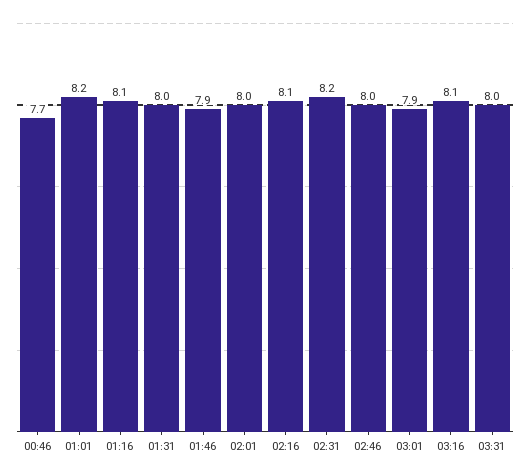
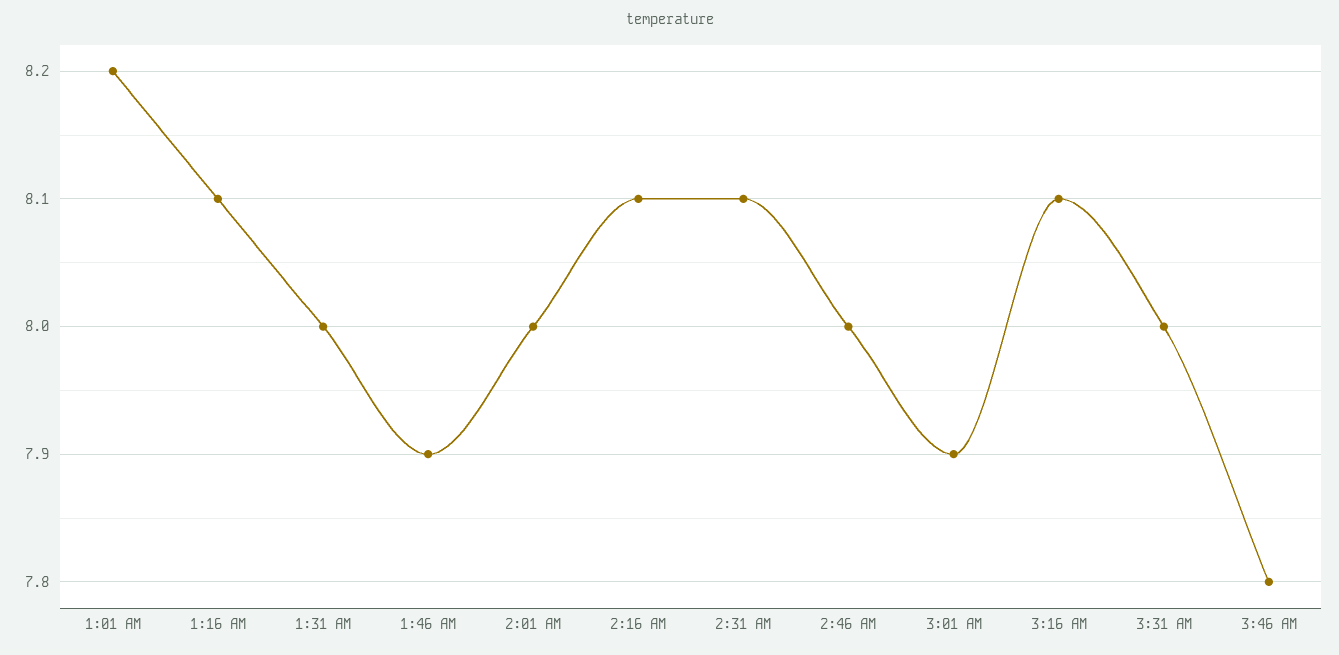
00:46: 7.7 -> none
02:31: 8.2 -> 8.1
3:46 AM: none -> 7.8

